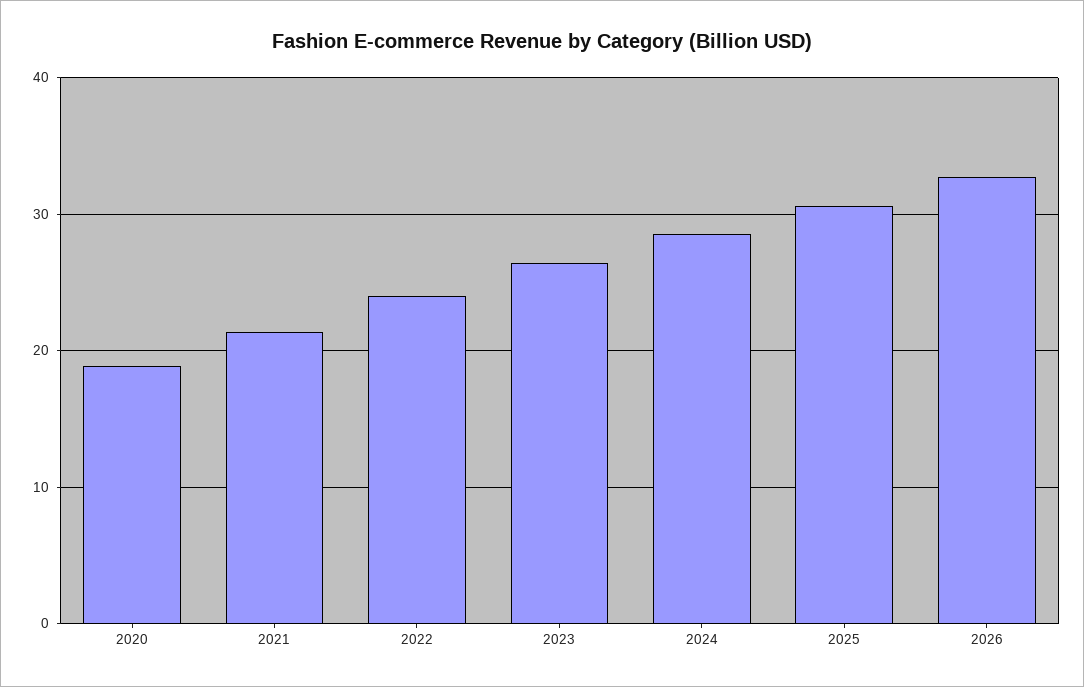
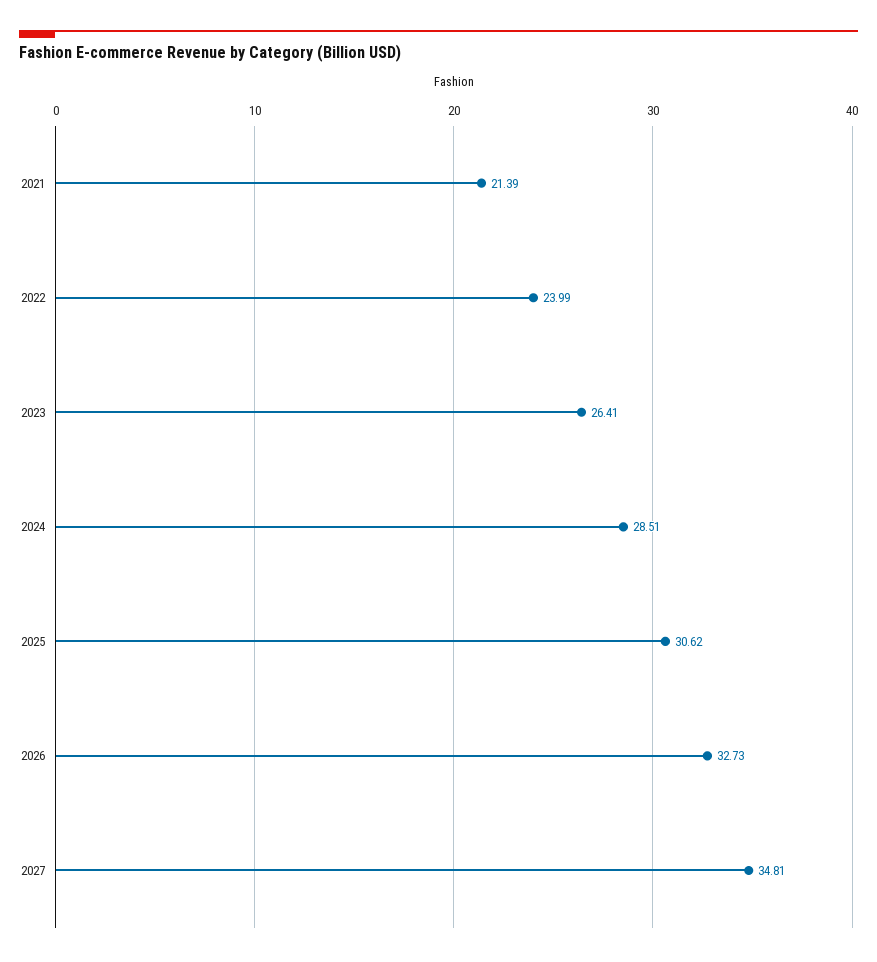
2020: 19 -> none
2027: none -> 34.81

